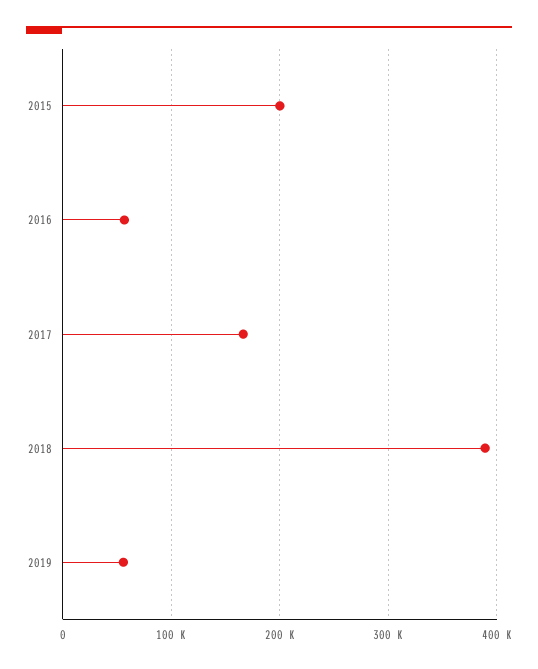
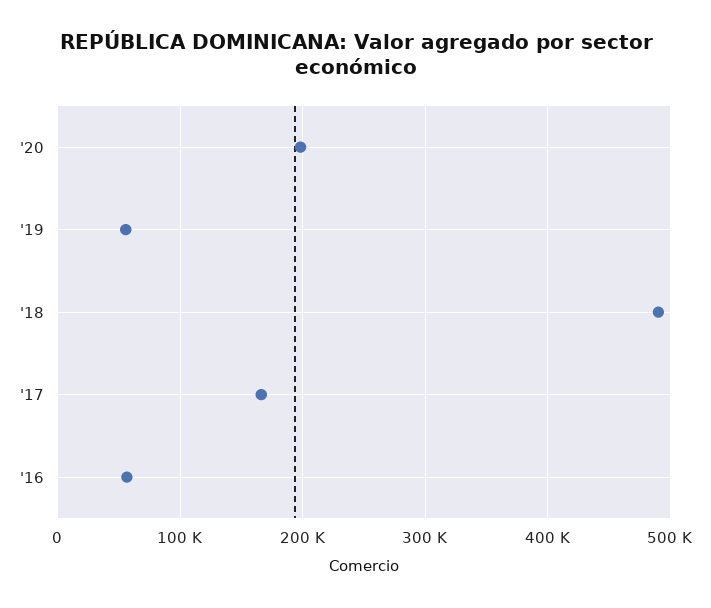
2015: 200000 -> none
2018: 390000 -> 490000
'20: none -> 200000

